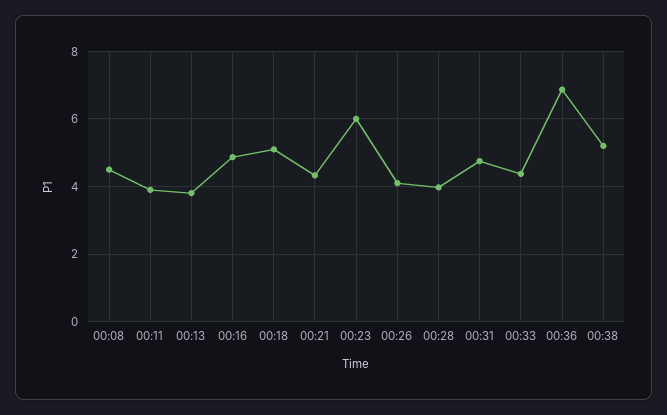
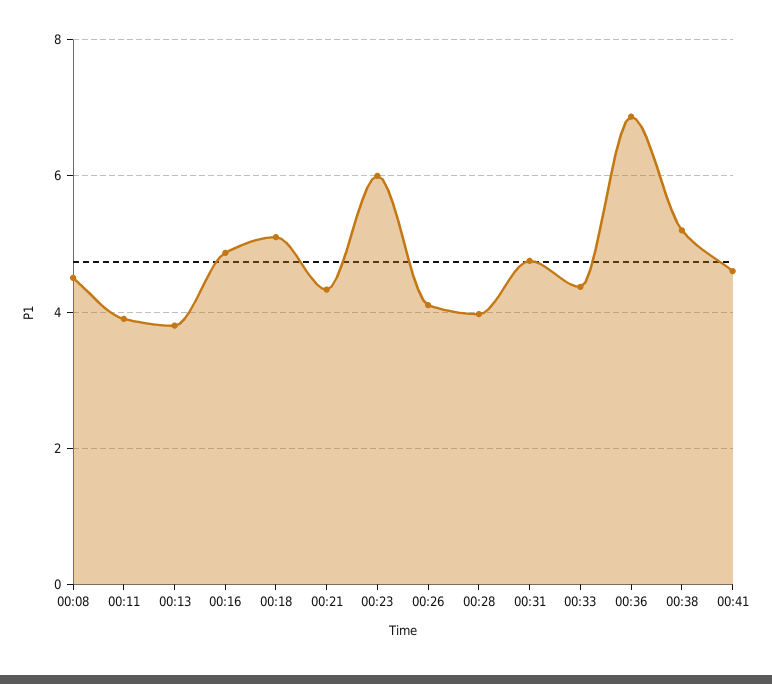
00:41: none -> 4.6

